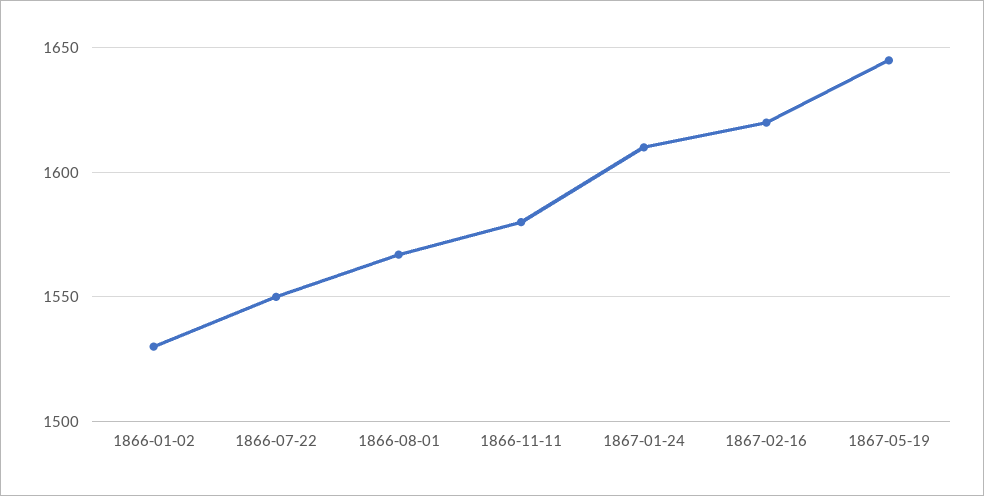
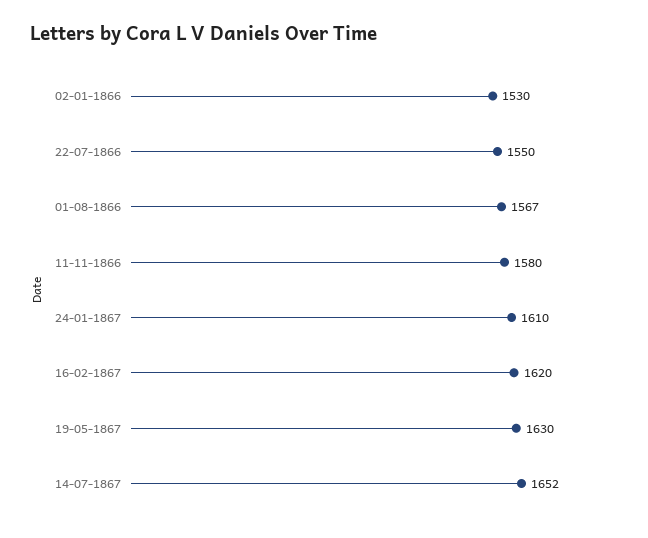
1867-05-19: 1645 -> 1630
14-07-1867: none -> 1652

